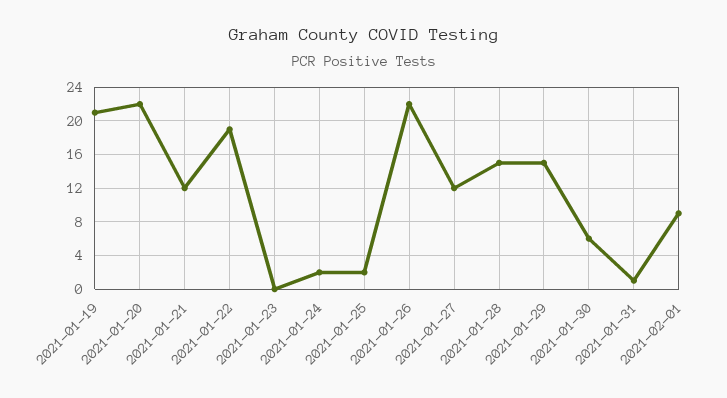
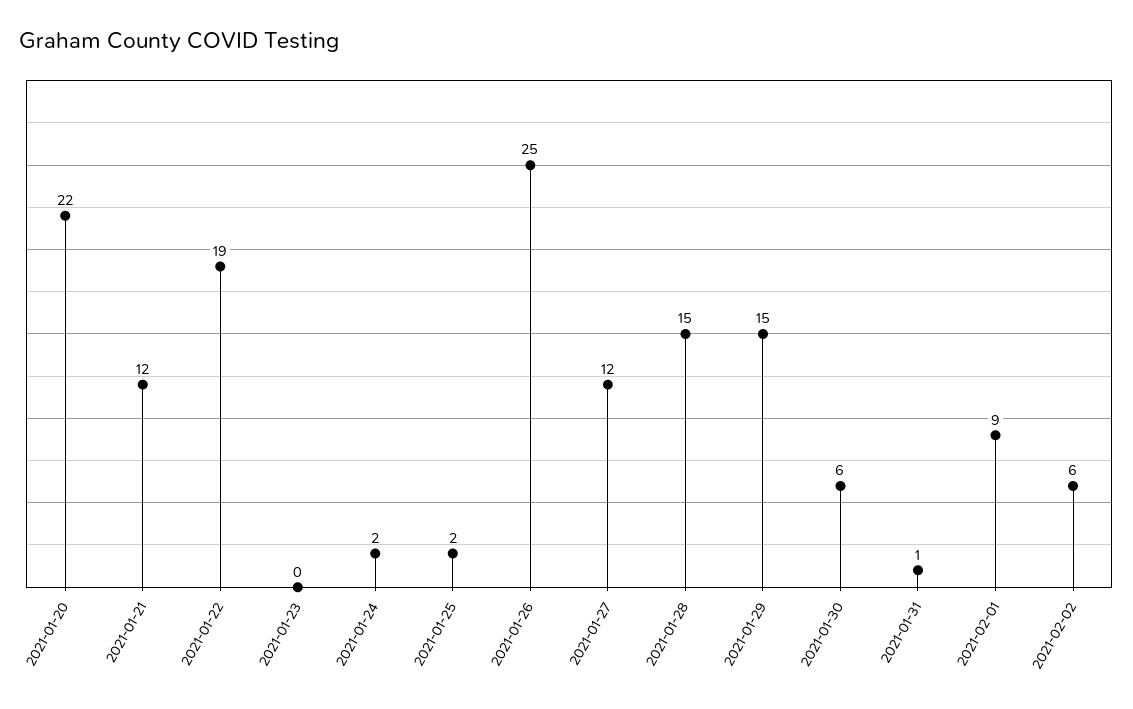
2021-01-19: 21 -> none
2021-01-26: 22 -> 25
2021-02-02: none -> 6

